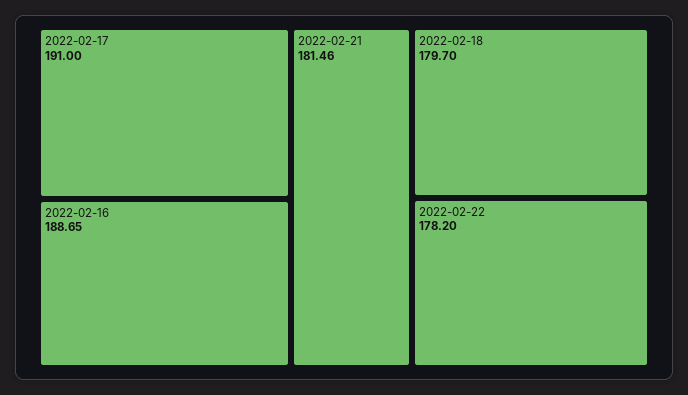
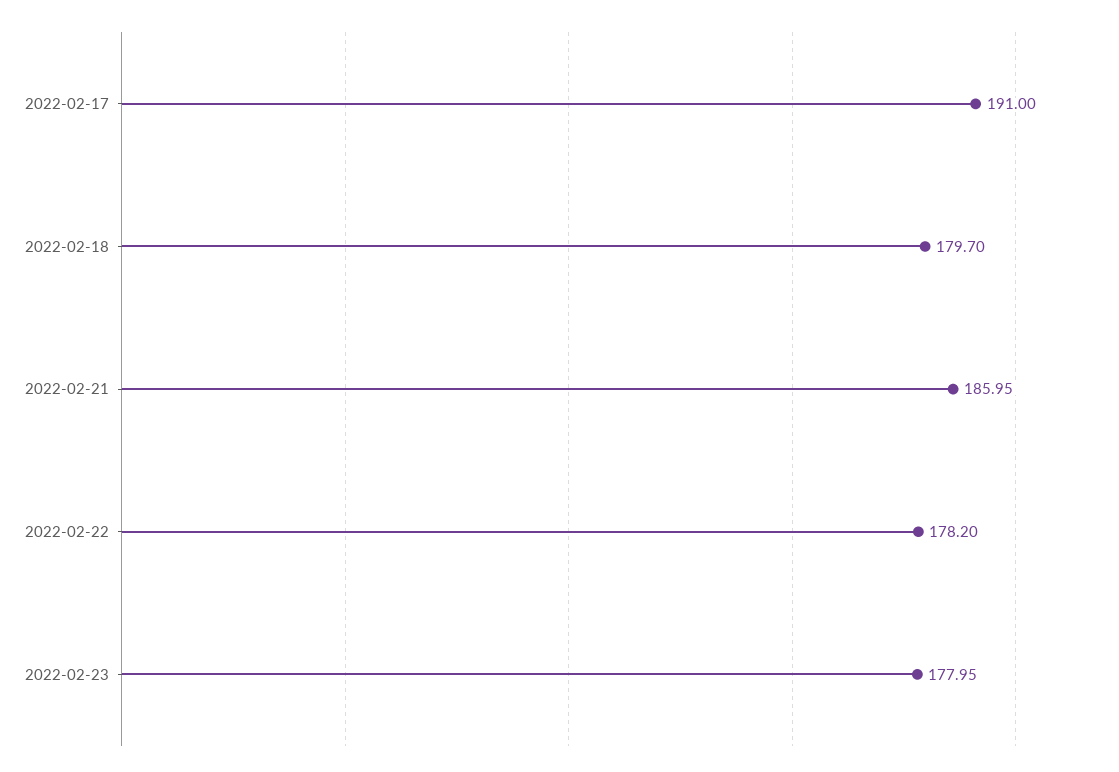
2022-02-16: 188.65 -> none
2022-02-21: 181.46 -> 185.95
2022-02-23: none -> 177.95

